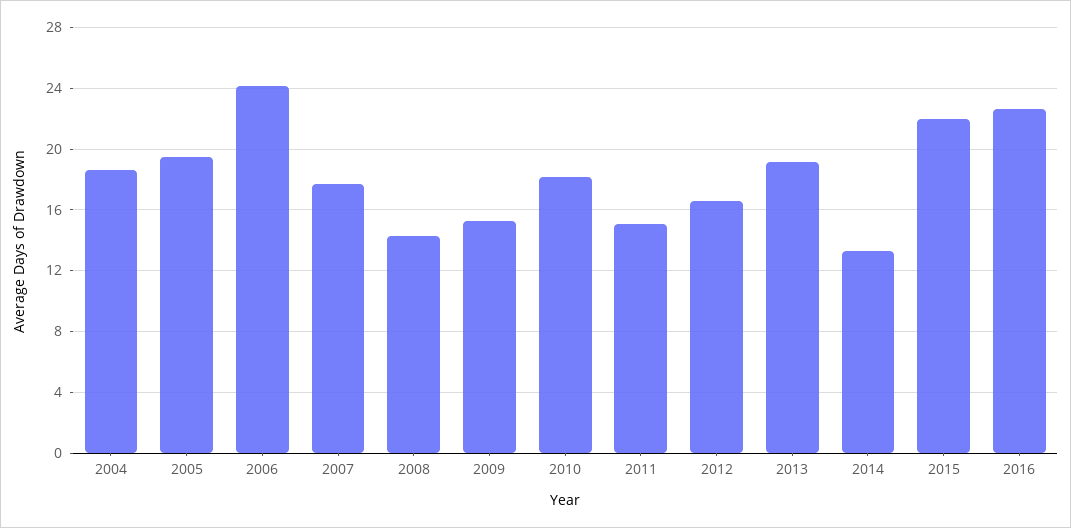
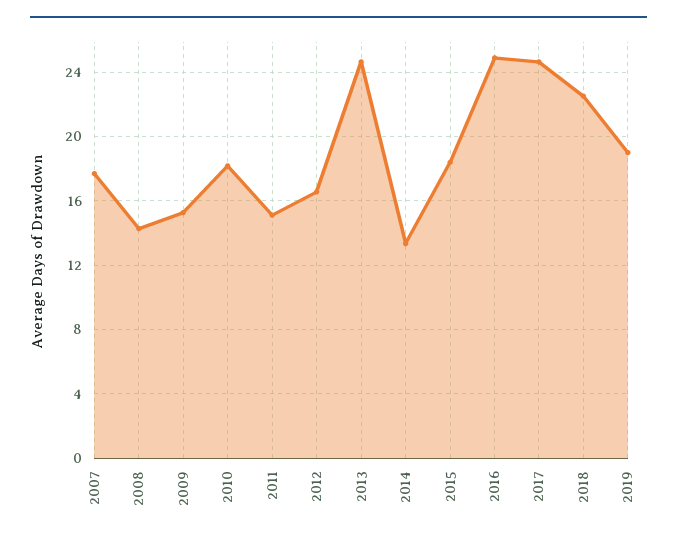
2004: 18.5 -> none
2005: 19.5 -> none
2006: 24 -> none
2013: 19 -> 24.5
2015: 22 -> 18.5
2016: 22.5 -> 25
2017: none -> 24.5
2018: none -> 22.5
2019: none -> 19

